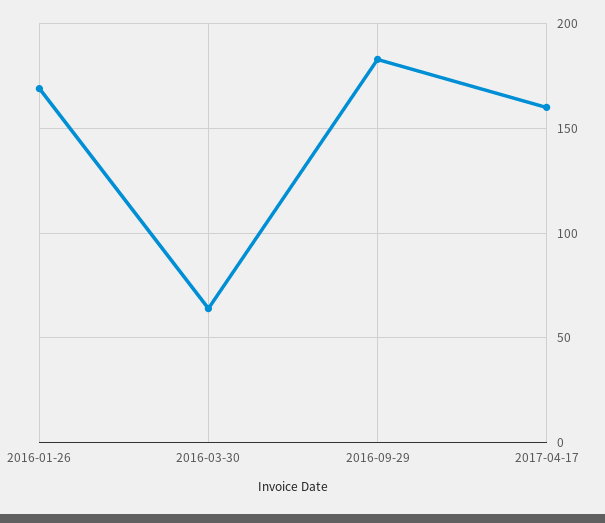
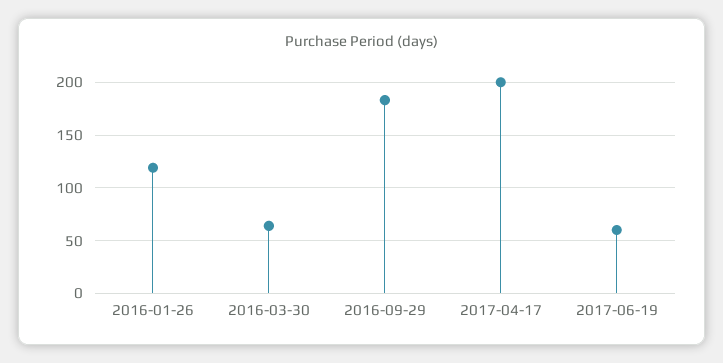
2016-01-26: 170 -> 120
2017-04-17: 160 -> 200
2017-06-19: none -> 60

